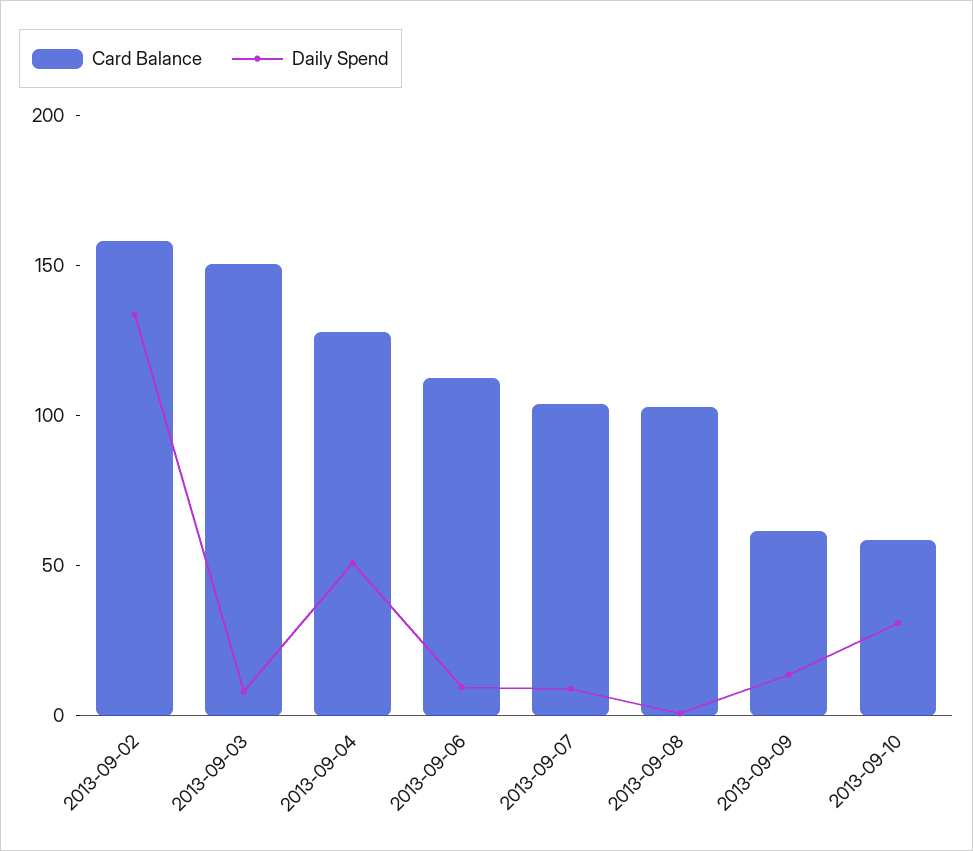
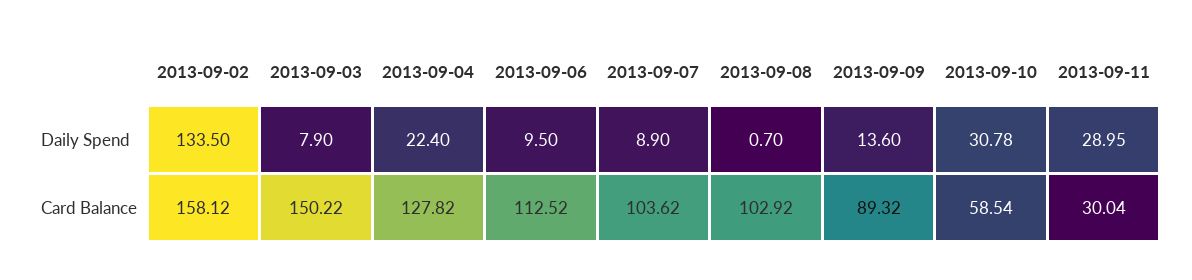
Daily Spend, 2013-09-04: 50 -> 22.4
Card Balance, 2013-09-09: 60 -> 89.32
Daily Spend, 2013-09-11: none -> 28.95
Card Balance, 2013-09-11: none -> 30.04

